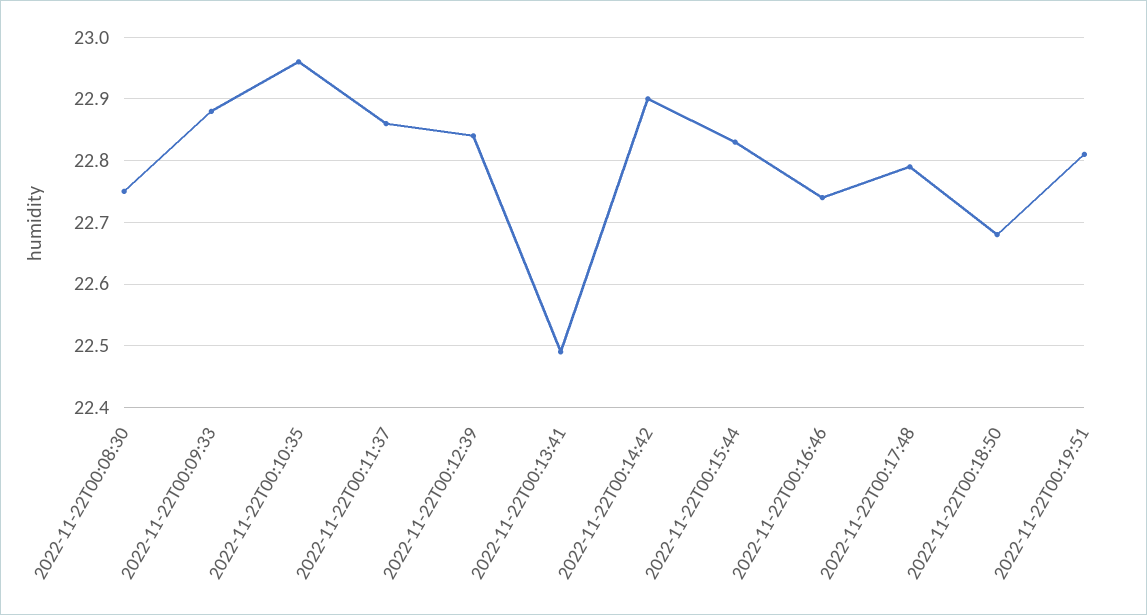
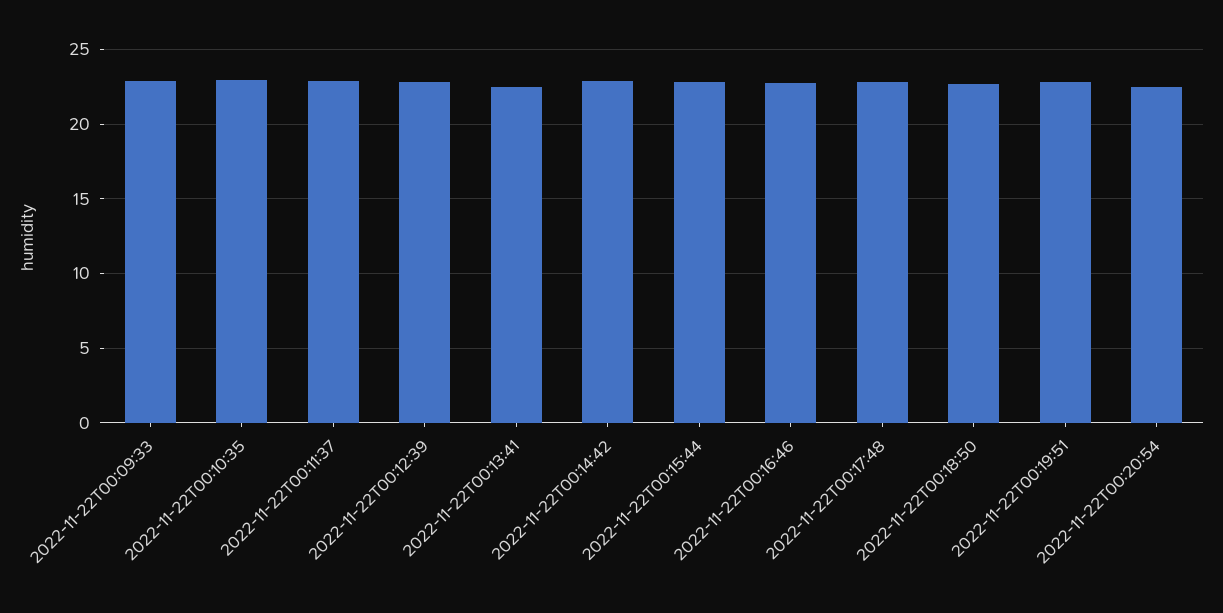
2022-11-22T00:08:30: 22.75 -> none
2022-11-22T00:20:54: none -> 22.5

